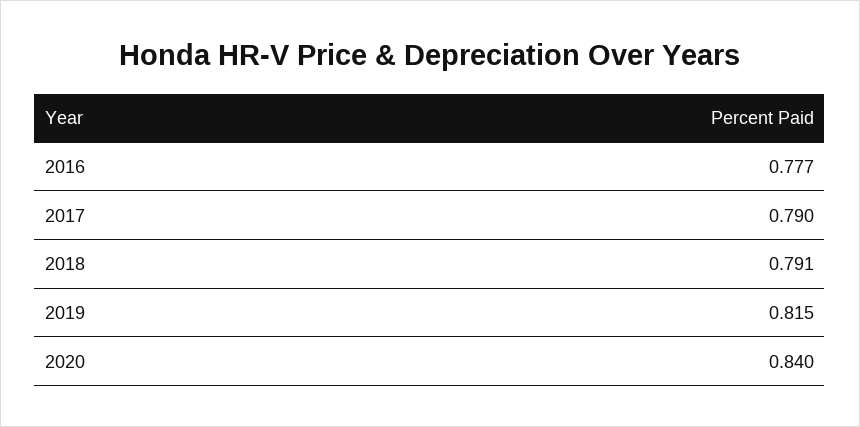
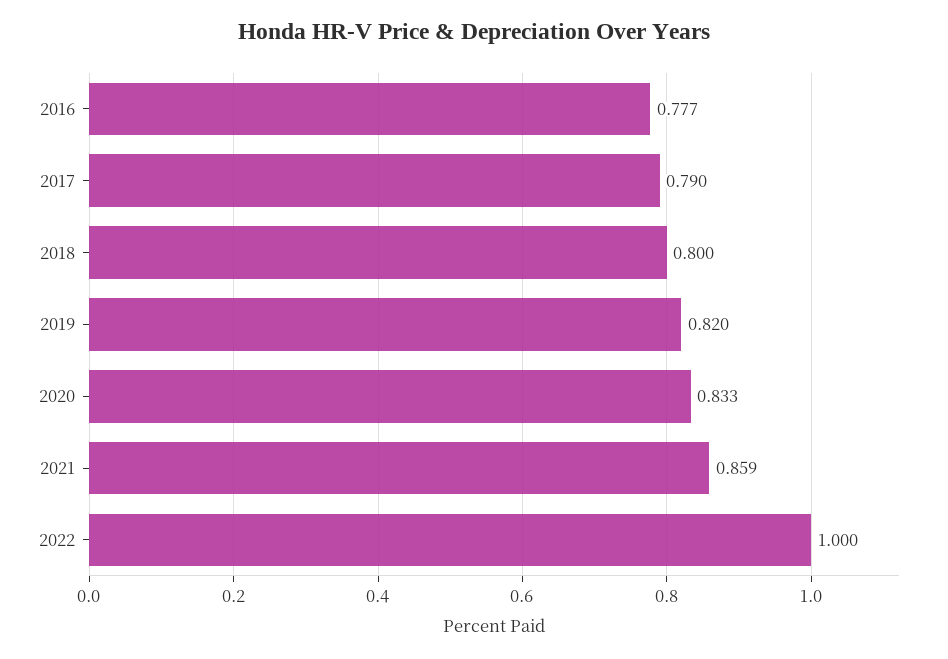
2018: 0.791 -> 0.8
2019: 0.815 -> 0.82
2020: 0.84 -> 0.833
2021: none -> 0.859
2022: none -> 1

